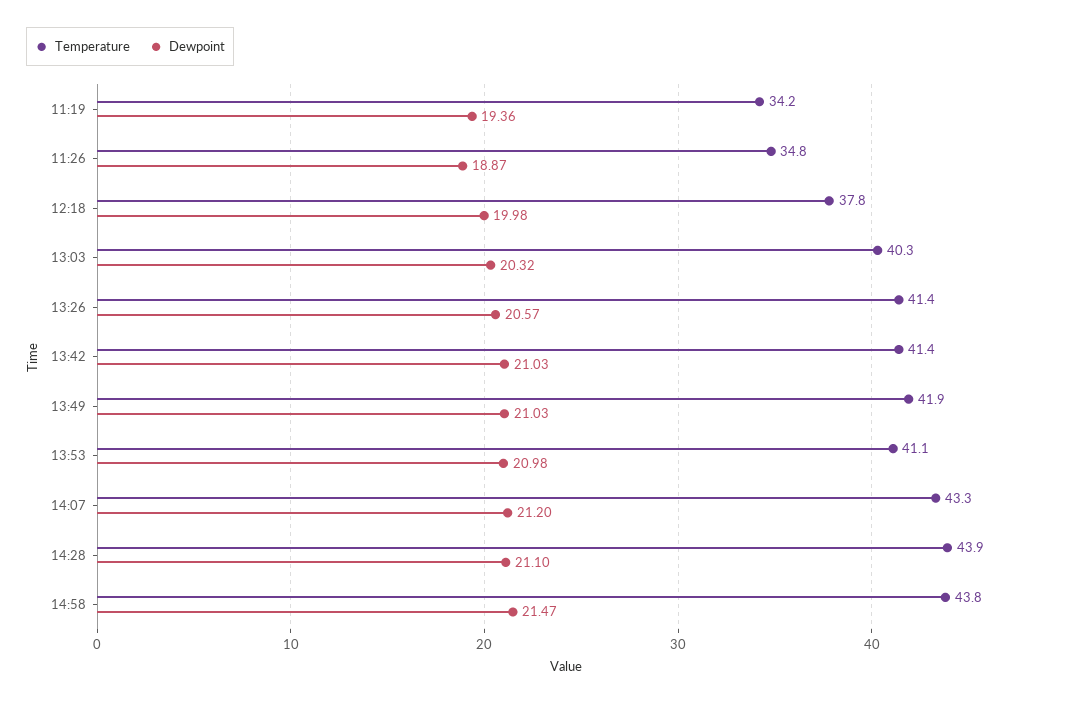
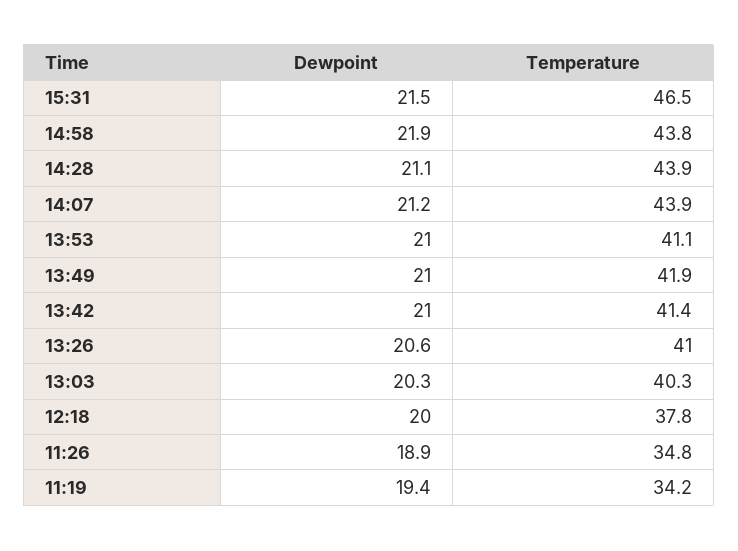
Temperature, 13:26: 41.4 -> 41
Temperature, 14:07: 43.3 -> 43.9
Dewpoint, 14:58: 21.47 -> 21.9
Dewpoint, 15:31: none -> 21.5
Temperature, 15:31: none -> 46.5

